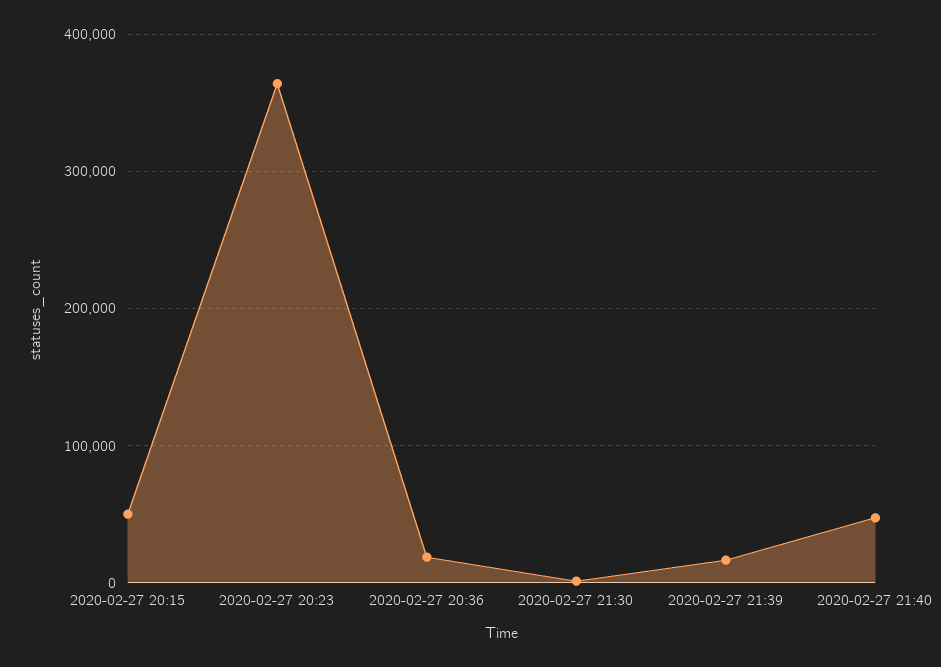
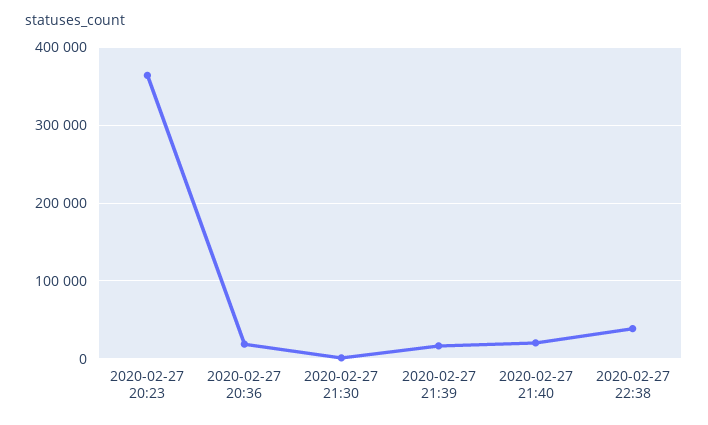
2020-02-27 20:15: 50000 -> none
2020-02-27 21:40: 50000 -> 20000
2020-02-27 22:38: none -> 40000

